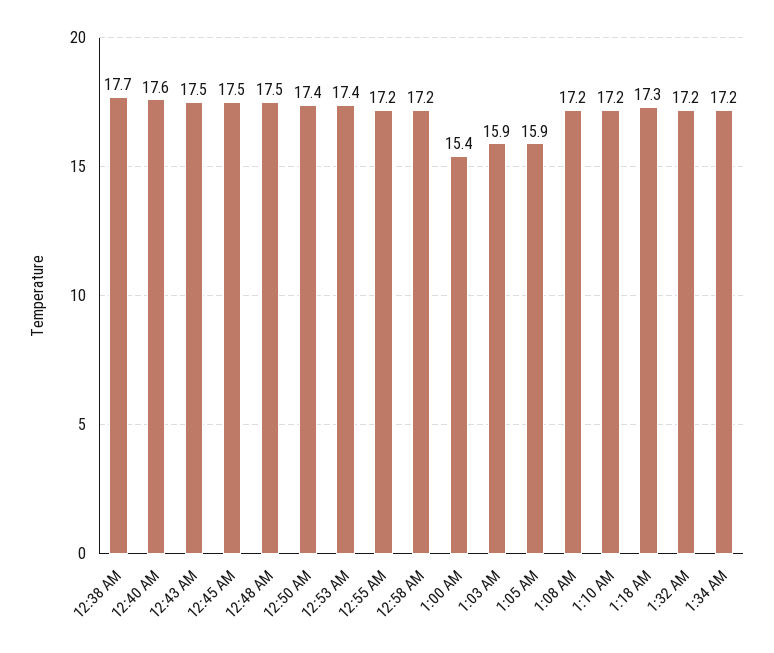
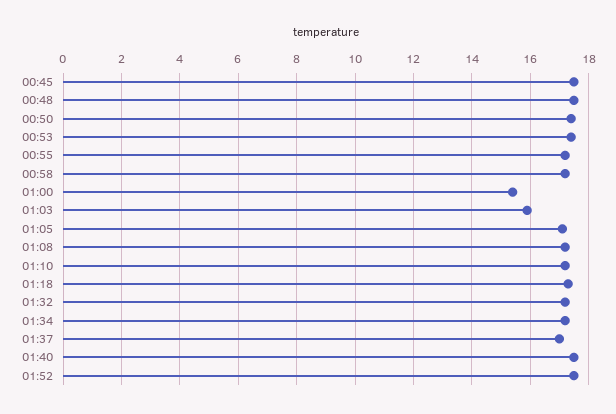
12:38 AM: 17.7 -> none
12:40 AM: 17.6 -> none
12:43 AM: 17.5 -> none
1:05 AM: 15.9 -> 17
01:37: none -> 17
01:40: none -> 17.5
01:52: none -> 17.5

